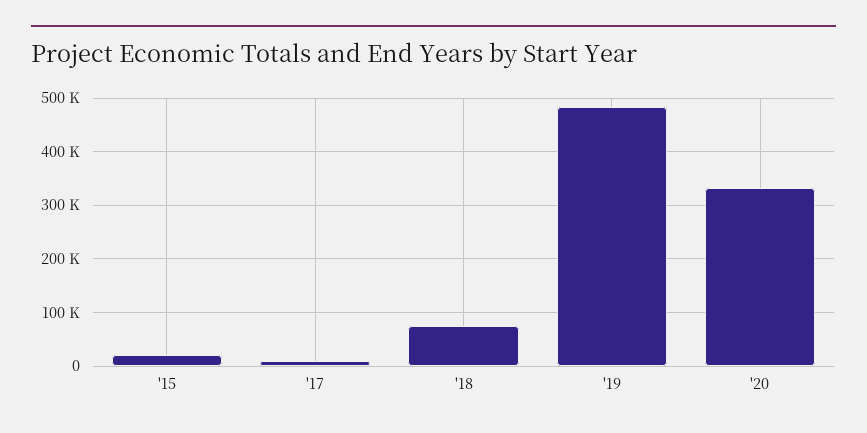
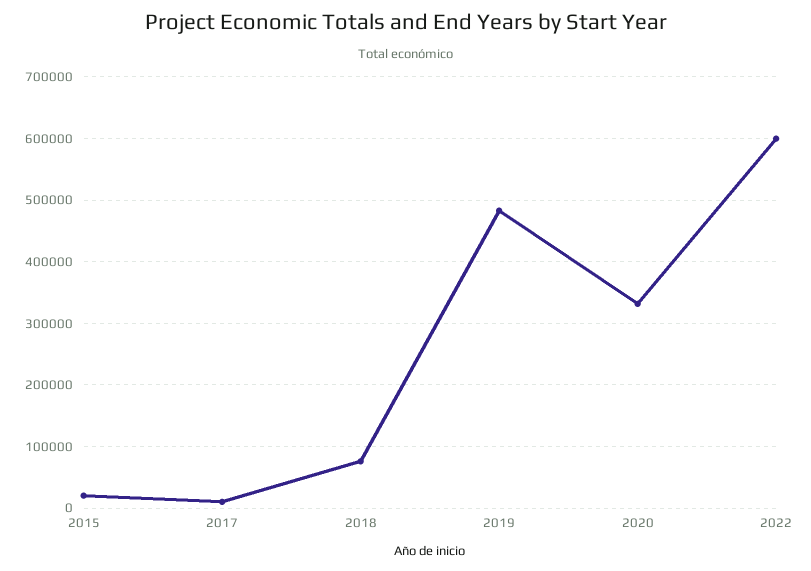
2022: none -> 600000

